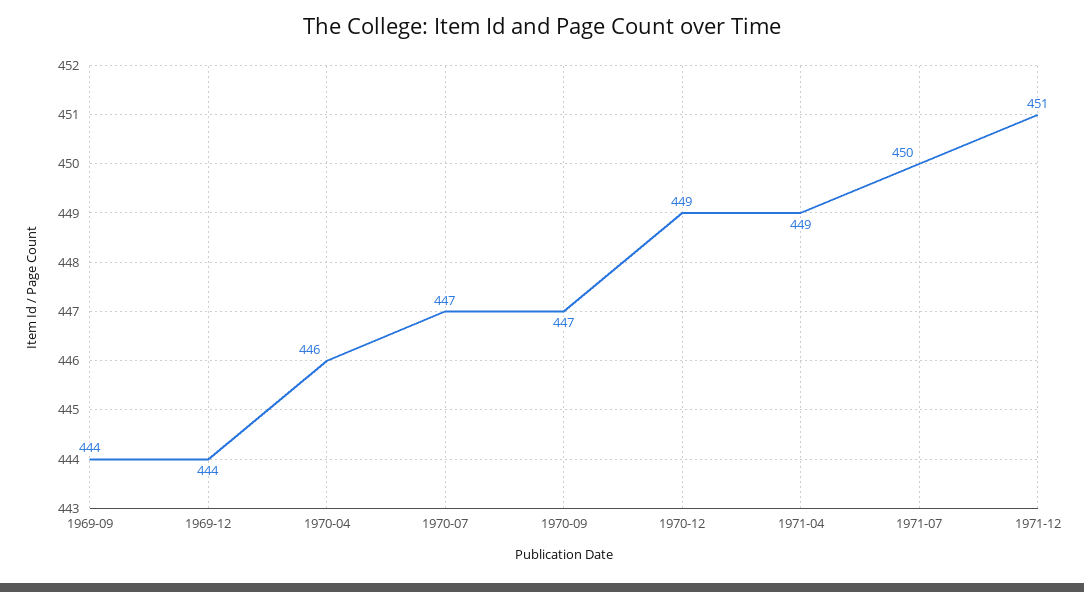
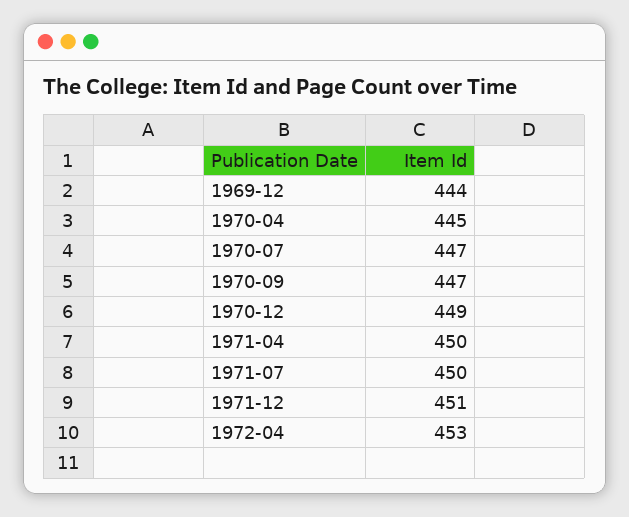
1969-09: 444 -> none
1970-04: 446 -> 445
1971-04: 449 -> 450
1972-04: none -> 453

